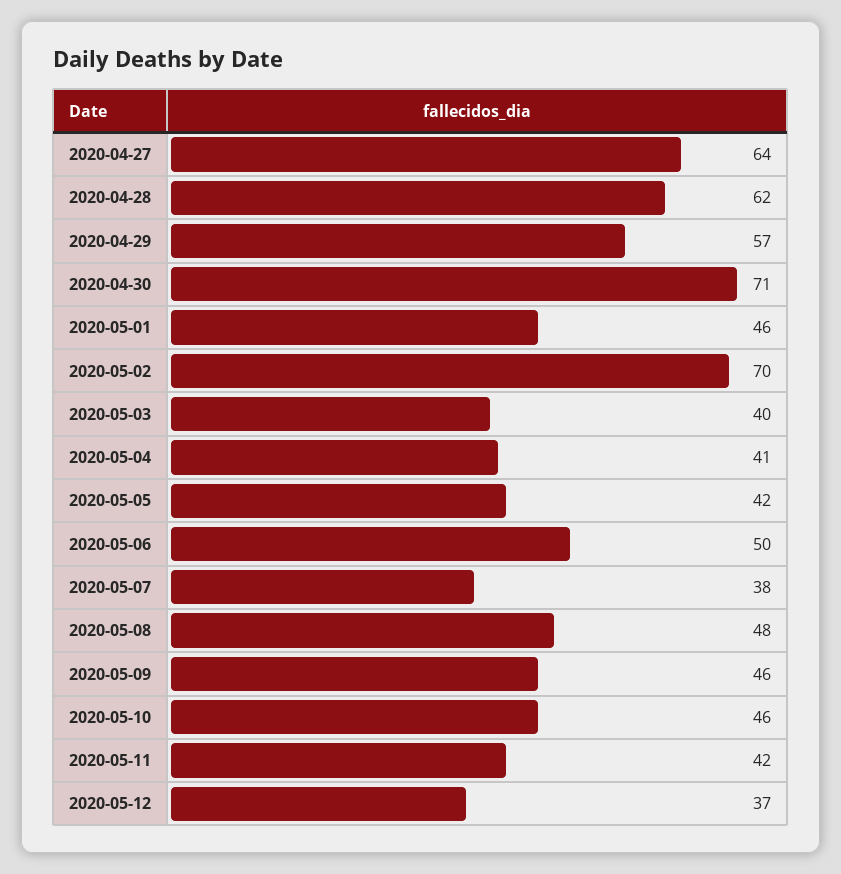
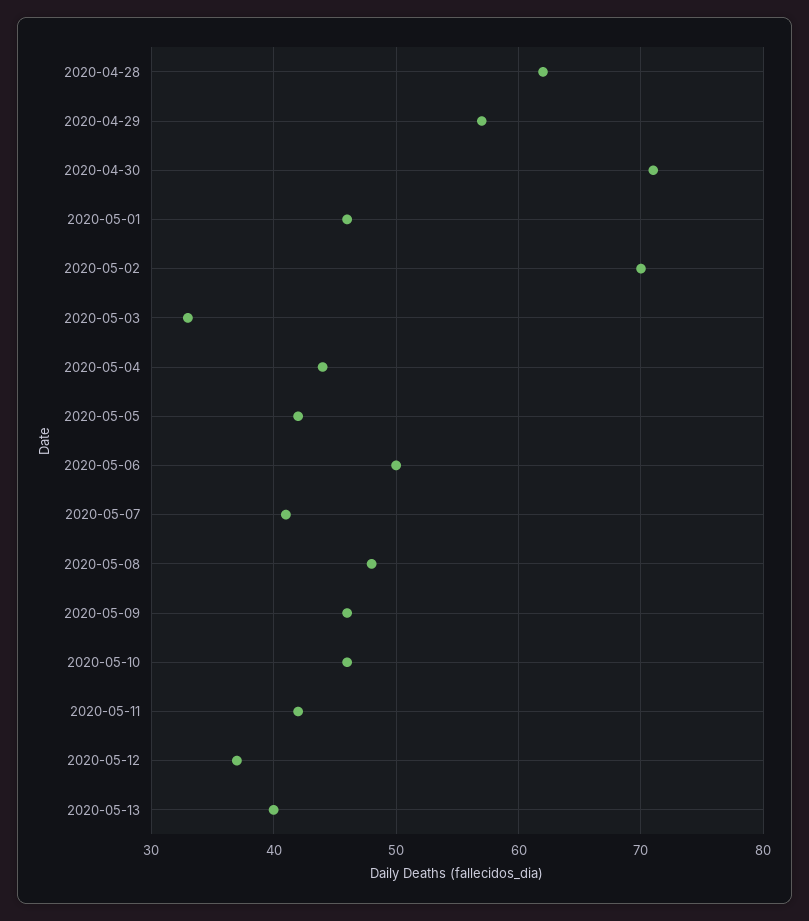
2020-04-27: 64 -> none
2020-05-03: 40 -> 33
2020-05-04: 41 -> 44
2020-05-07: 38 -> 41
2020-05-13: none -> 40

